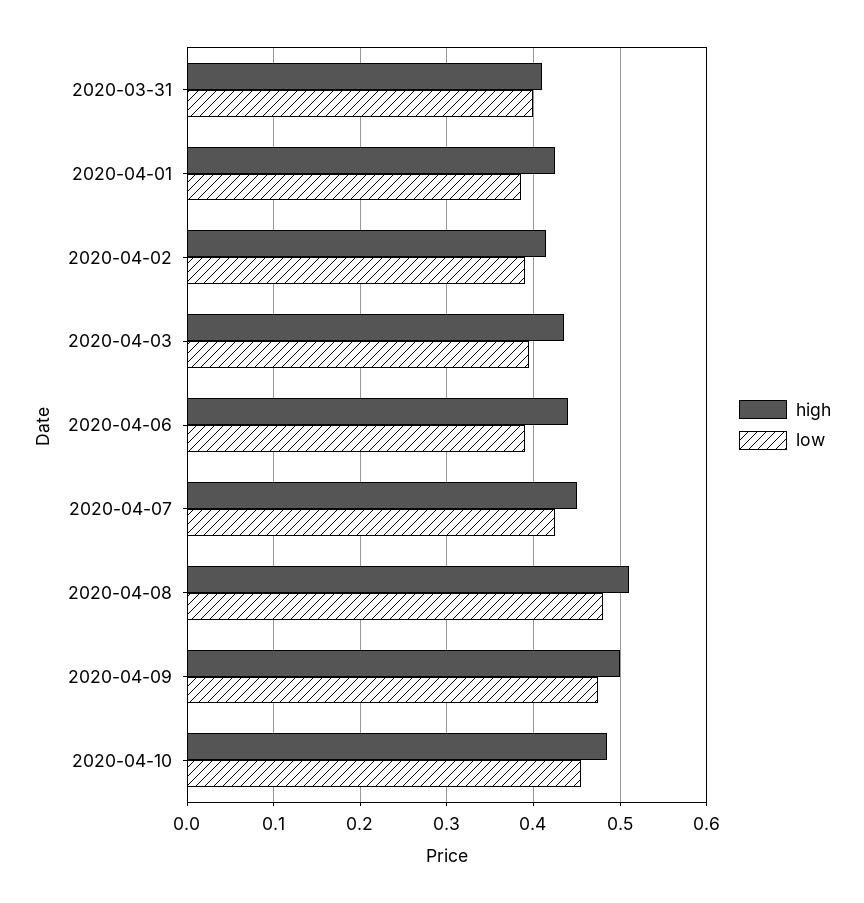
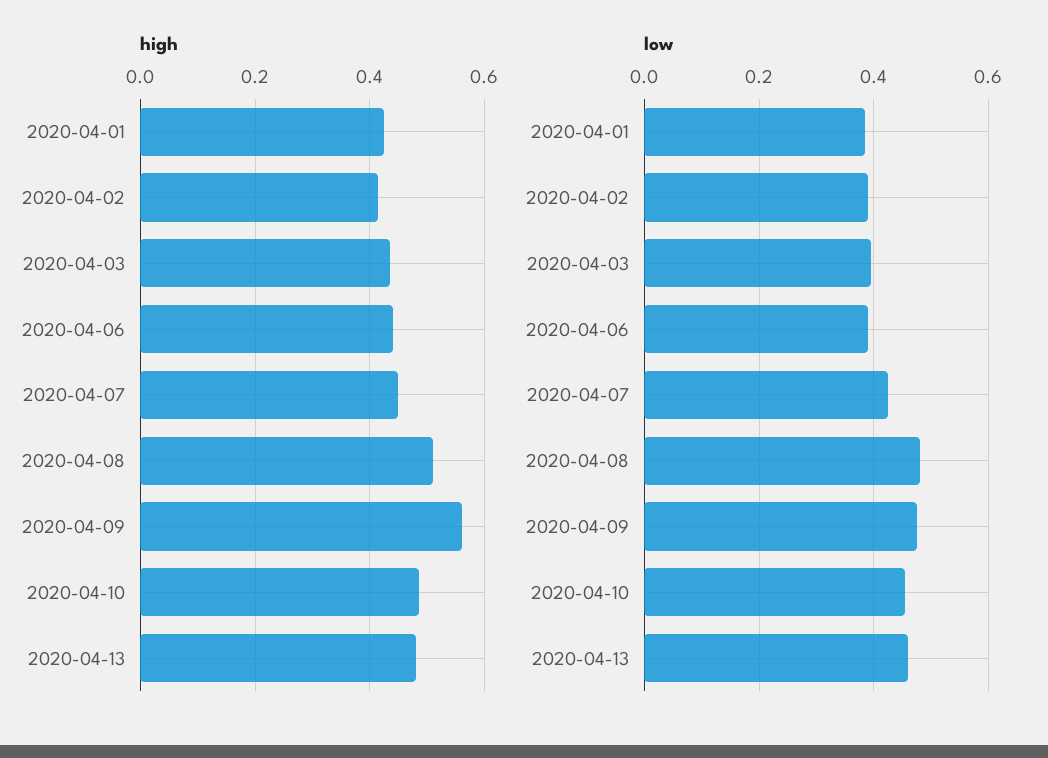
high, 2020-03-31: 0.41 -> none
low, 2020-03-31: 0.4 -> none
high, 2020-04-09: 0.5 -> 0.56
high, 2020-04-13: none -> 0.48
low, 2020-04-13: none -> 0.46

